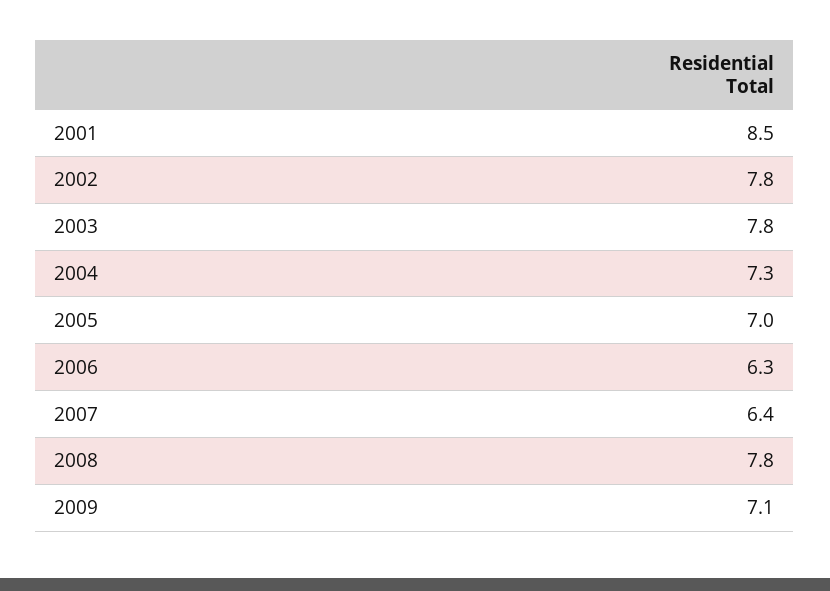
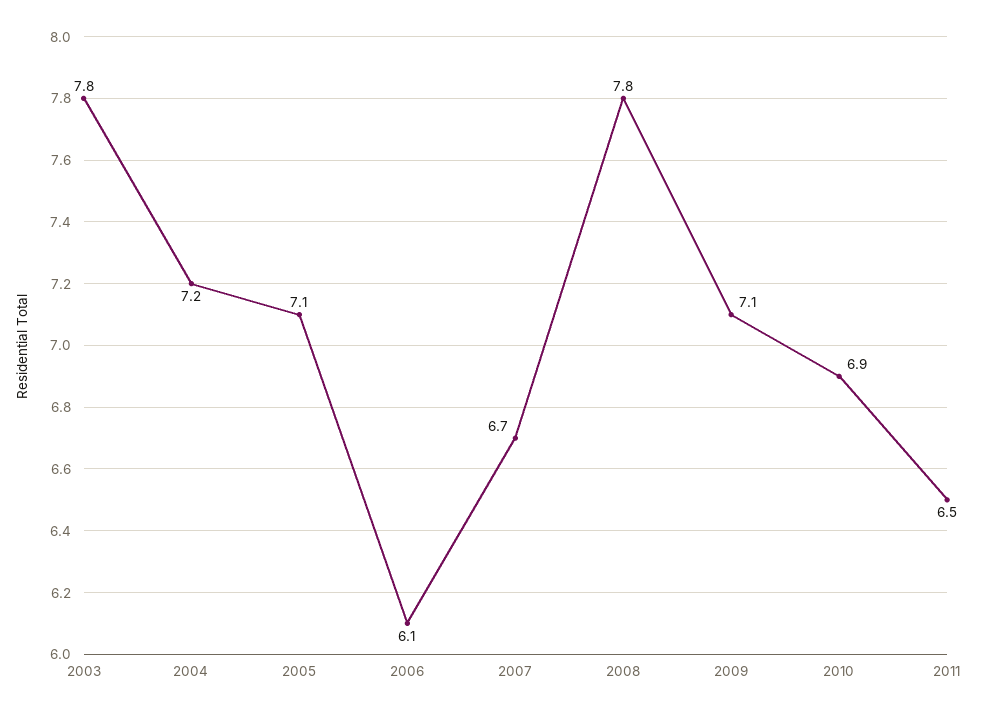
2001: 8.5 -> none
2002: 7.8 -> none
2004: 7.3 -> 7.2
2005: 7 -> 7.1
2006: 6.3 -> 6.1
2007: 6.4 -> 6.7
2010: none -> 6.9
2011: none -> 6.5

